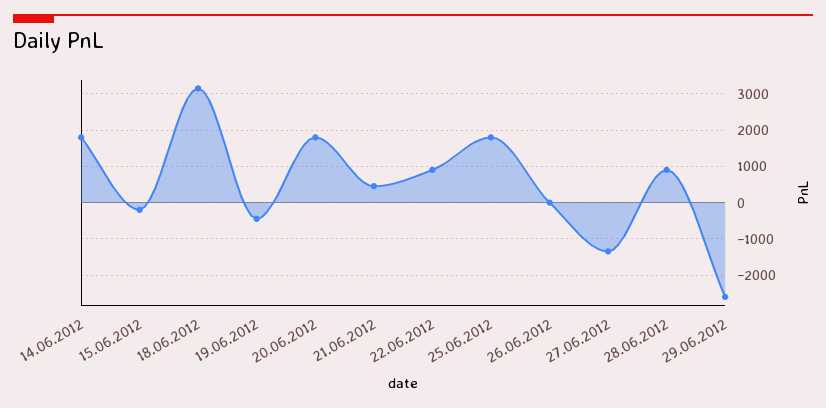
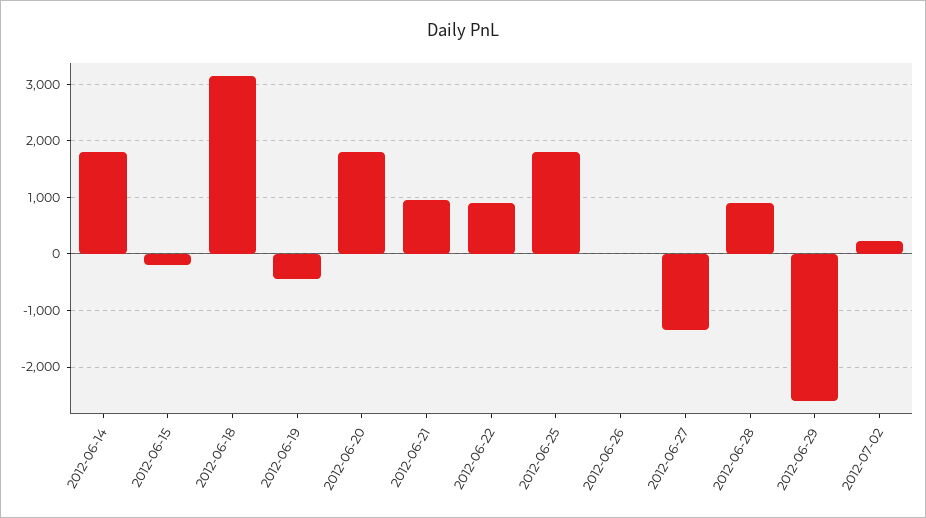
21.06.2012: 400 -> 1000
2012-07-02: none -> 200

